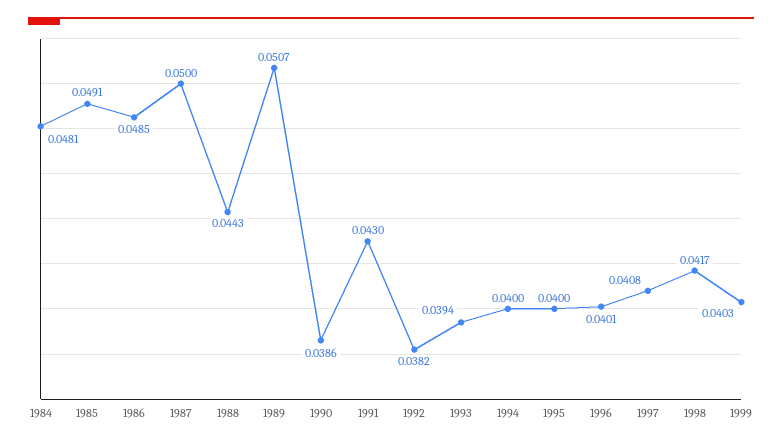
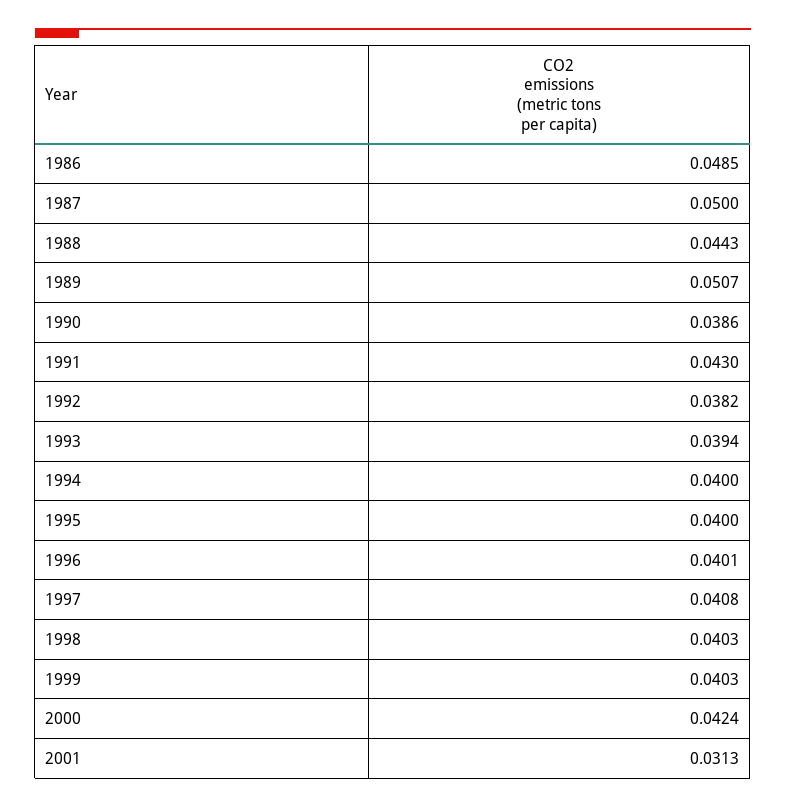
1984: 0.0481 -> none
1985: 0.0491 -> none
1998: 0.0417 -> 0.0403
2000: none -> 0.0424
2001: none -> 0.0313

